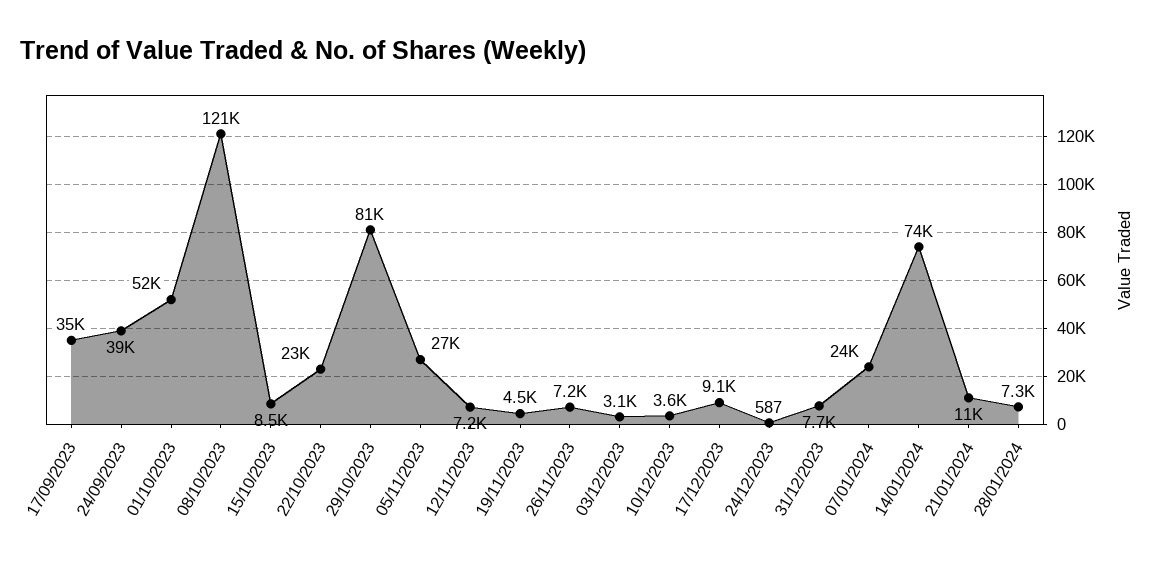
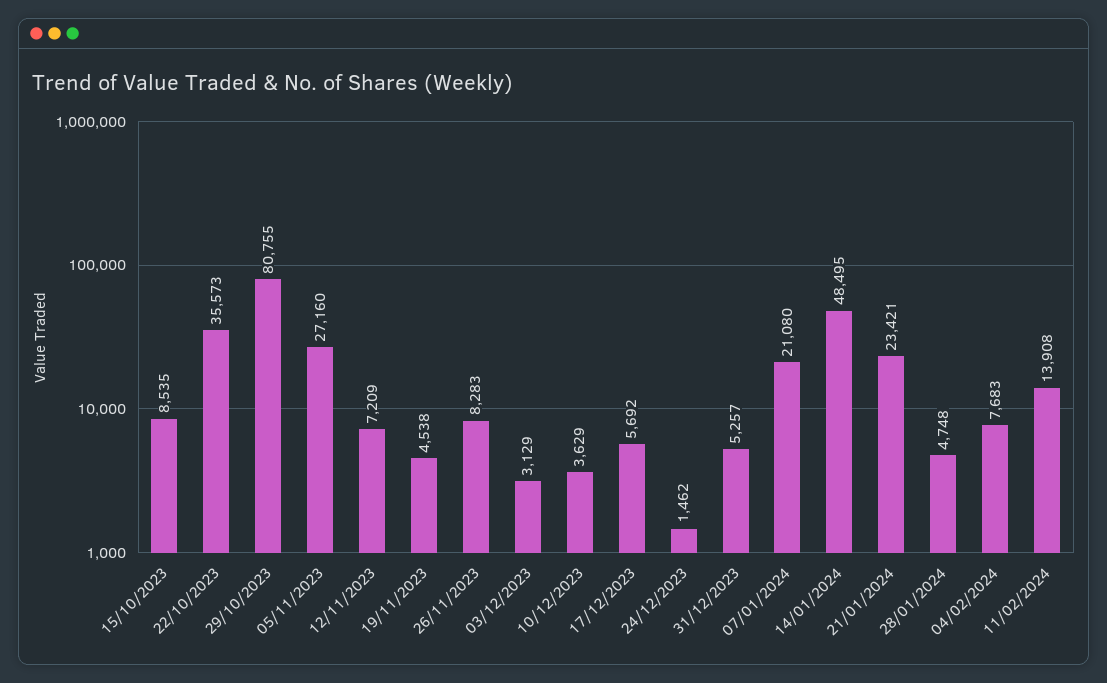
17/09/2023: 35000 -> none
24/09/2023: 39000 -> none
01/10/2023: 52000 -> none
08/10/2023: 121000 -> none
22/10/2023: 23000 -> 35573
26/11/2023: 7200 -> 8283
17/12/2023: 9100 -> 5692
24/12/2023: 587 -> 1462
31/12/2023: 7700 -> 5257
07/01/2024: 24000 -> 21080
14/01/2024: 74000 -> 48495
21/01/2024: 11000 -> 23421
28/01/2024: 7300 -> 4748
04/02/2024: none -> 7683
11/02/2024: none -> 13908

